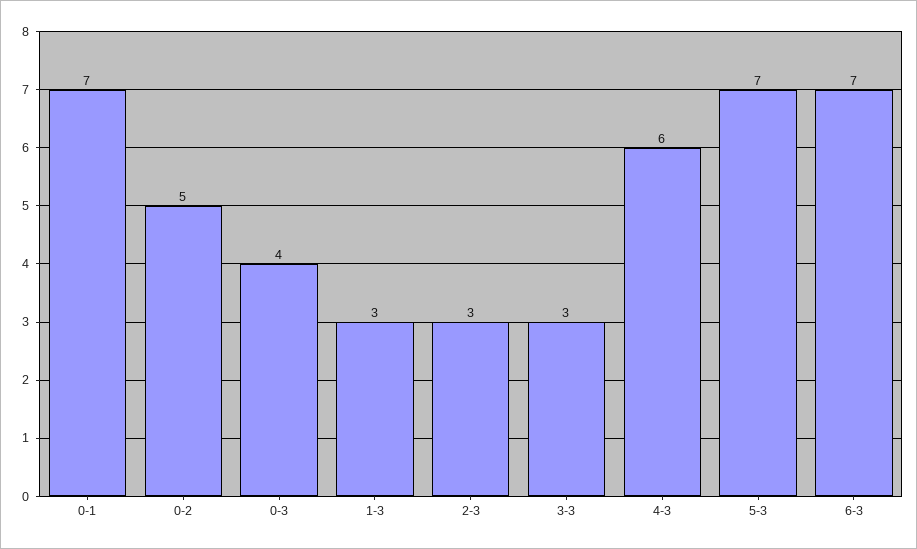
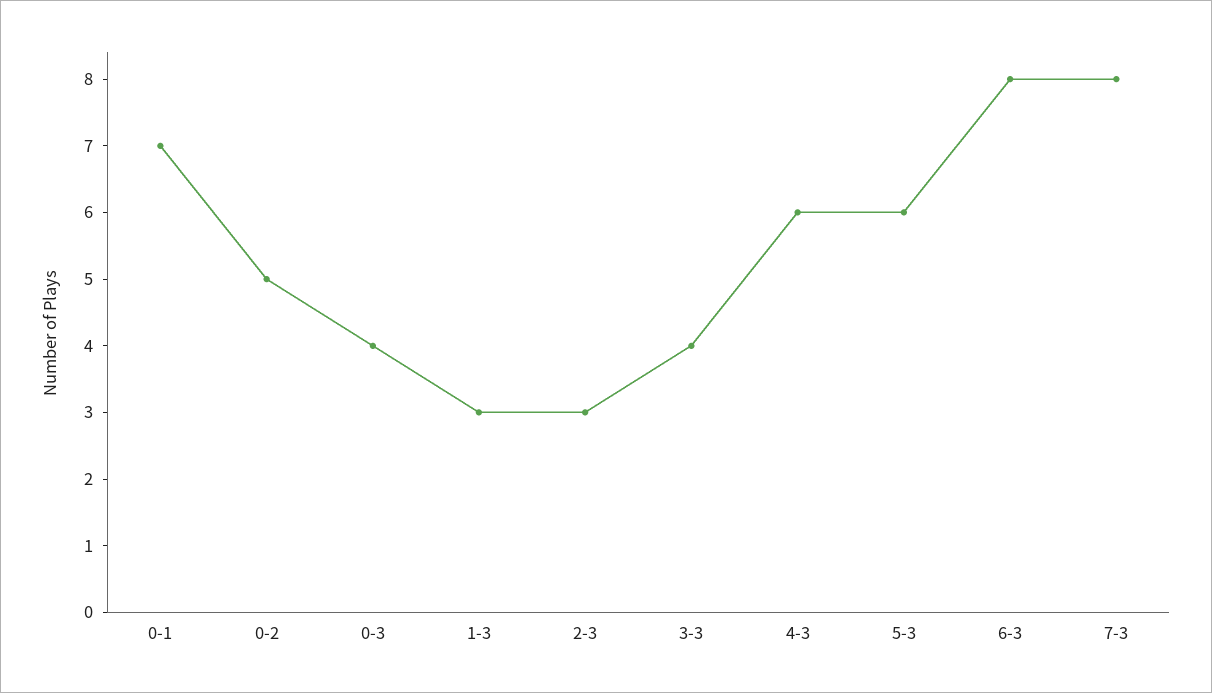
3-3: 3 -> 4
5-3: 7 -> 6
6-3: 7 -> 8
7-3: none -> 8

